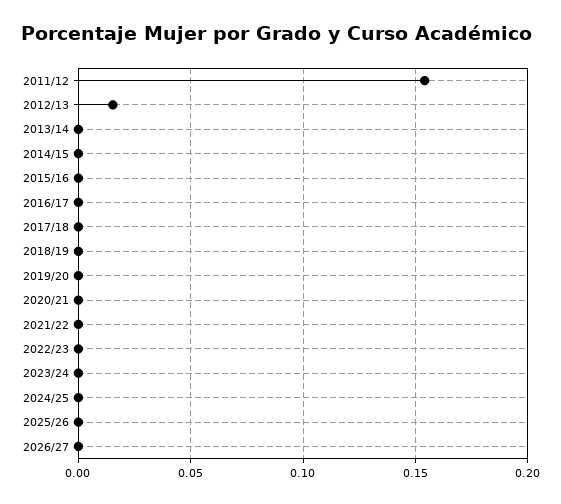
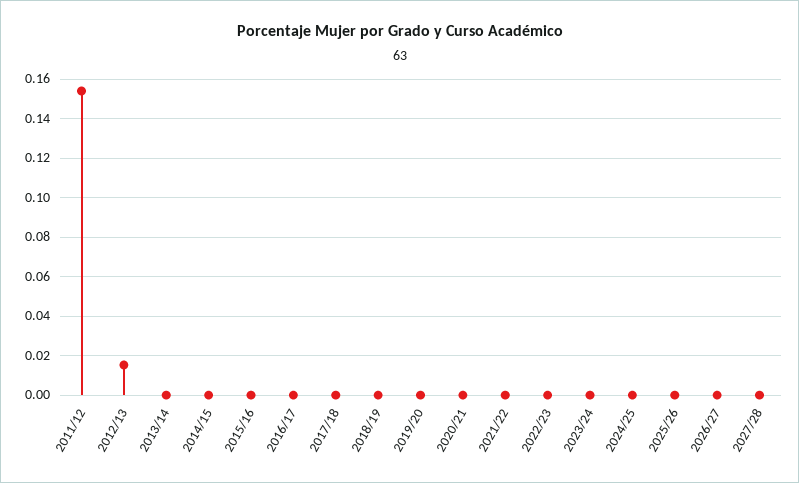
2027/28: none -> 0

